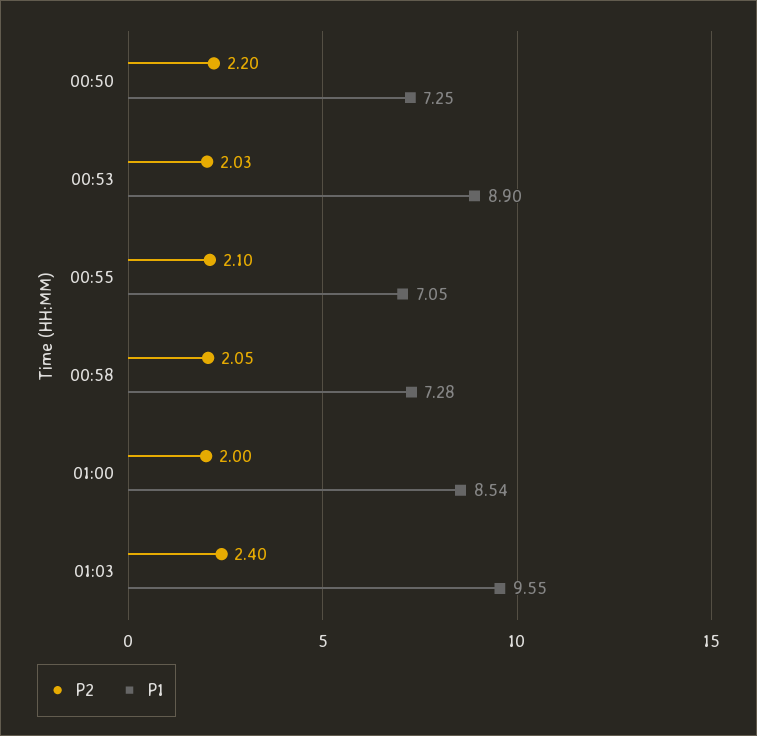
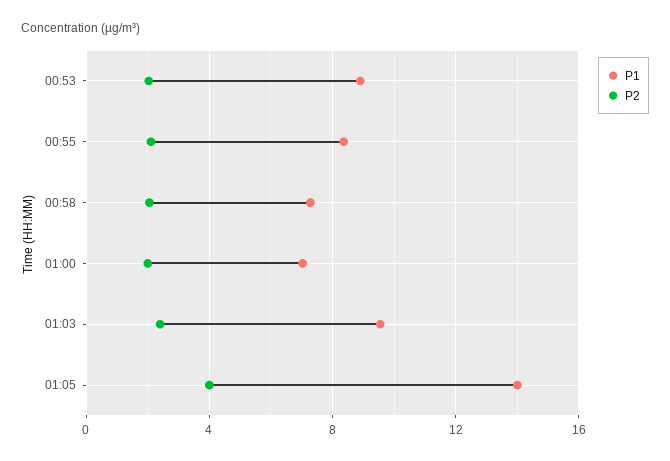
P2, 00:50: 2.2 -> none
P1, 00:50: 7.25 -> none
P1, 00:55: 7.05 -> 8.5
P1, 01:00: 8.54 -> 7
P1, 01:05: none -> 14
P2, 01:05: none -> 4

